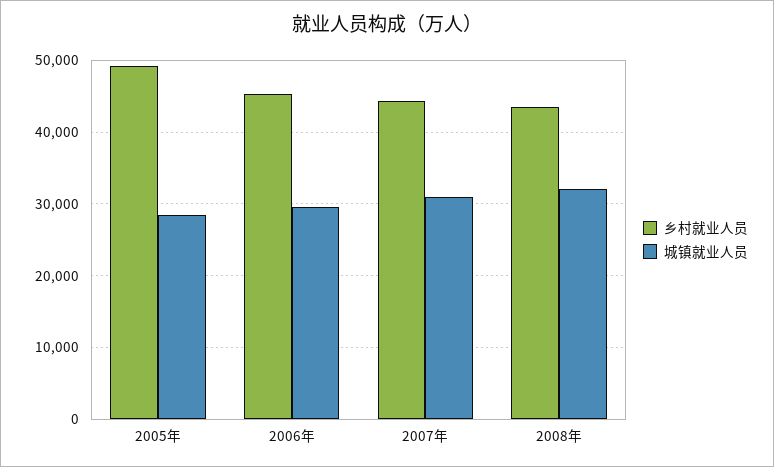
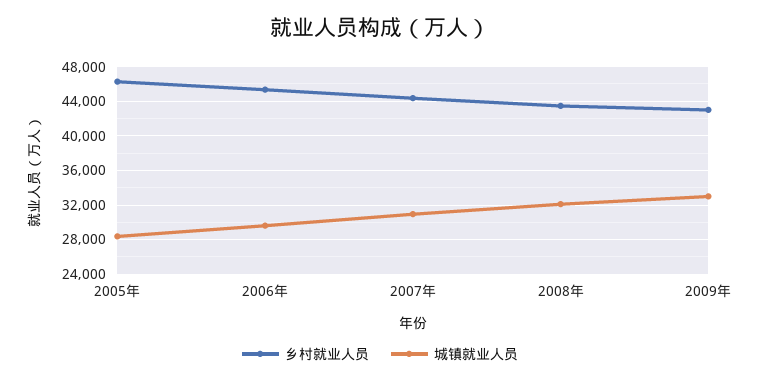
乡村就业人员, 2005年: 49000 -> 46000
乡村就业人员, 2009年: none -> 43000
城镇就业人员, 2009年: none -> 33000

